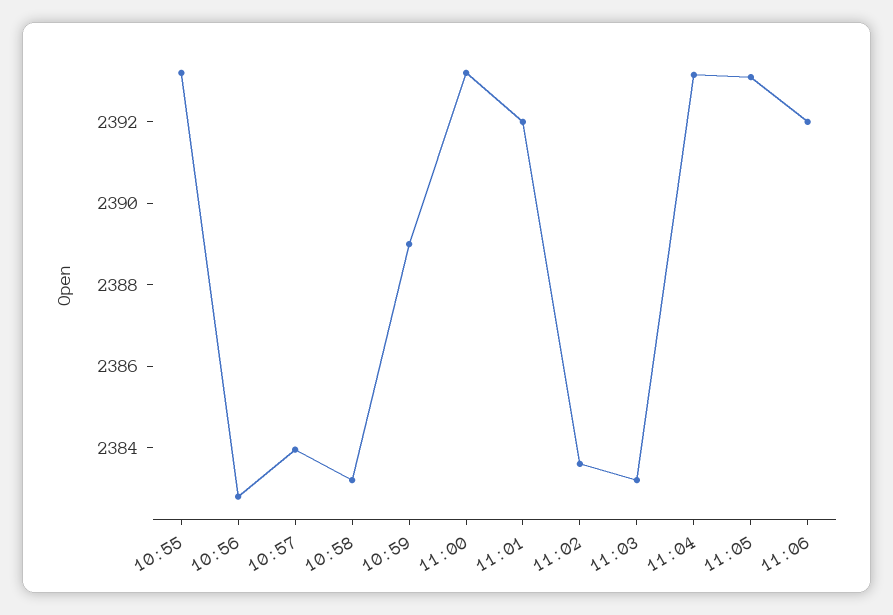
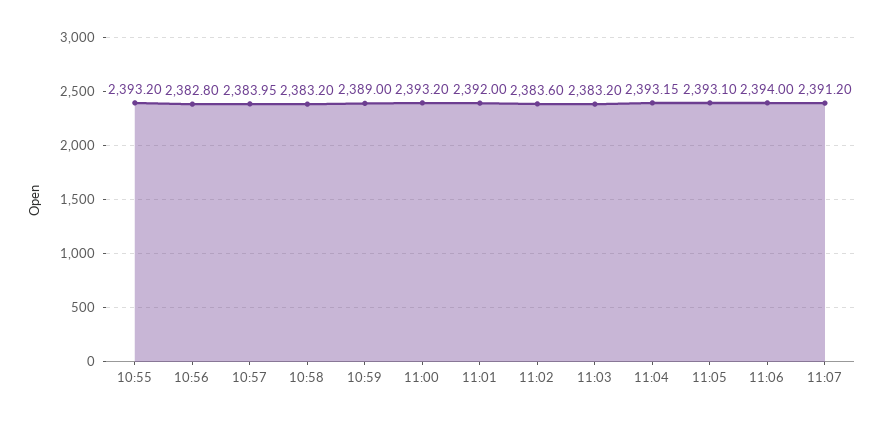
11:06: 2392 -> 2394
11:07: none -> 2391.2

